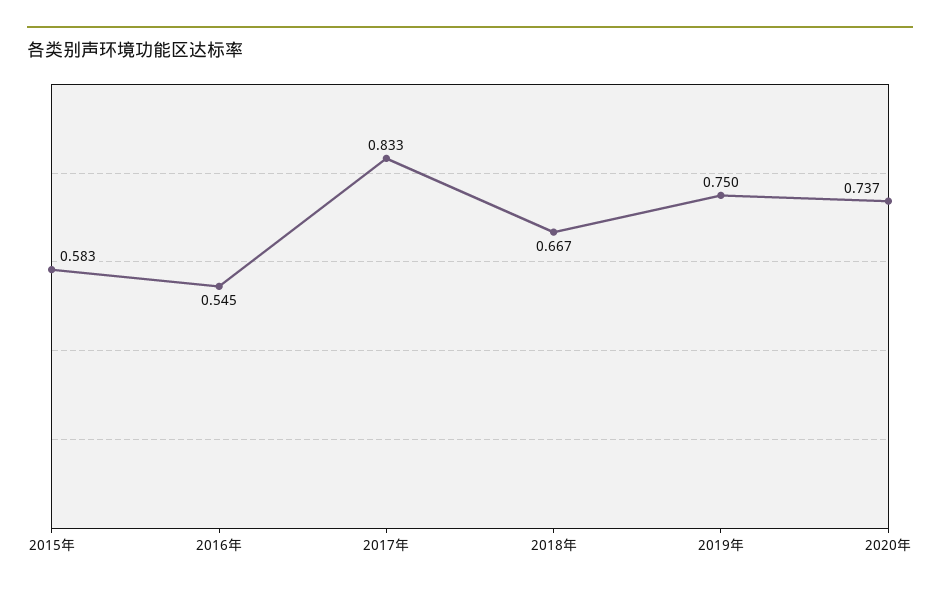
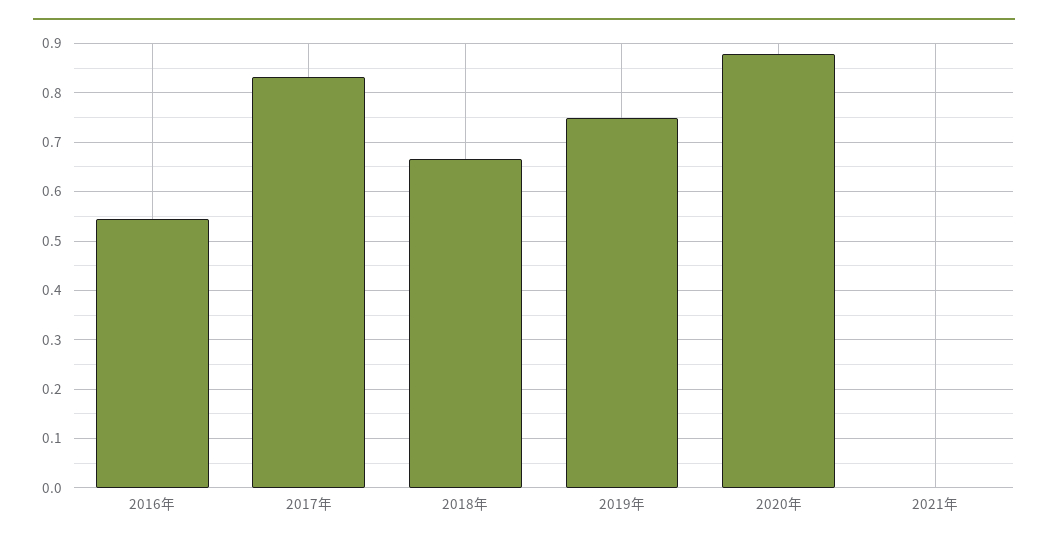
2015年: 0.583 -> none
2020年: 0.737 -> 0.88
2021年: none -> 0

